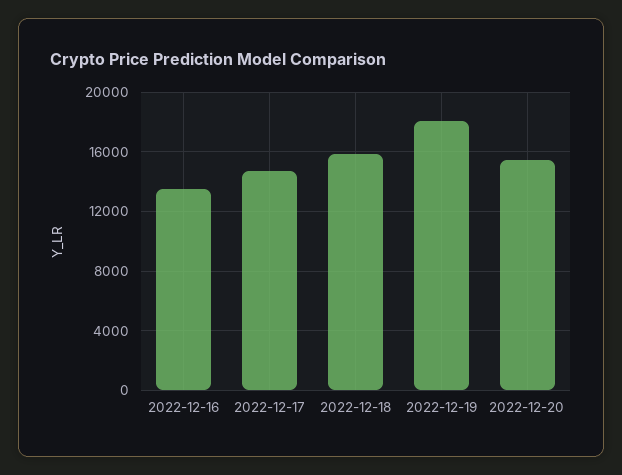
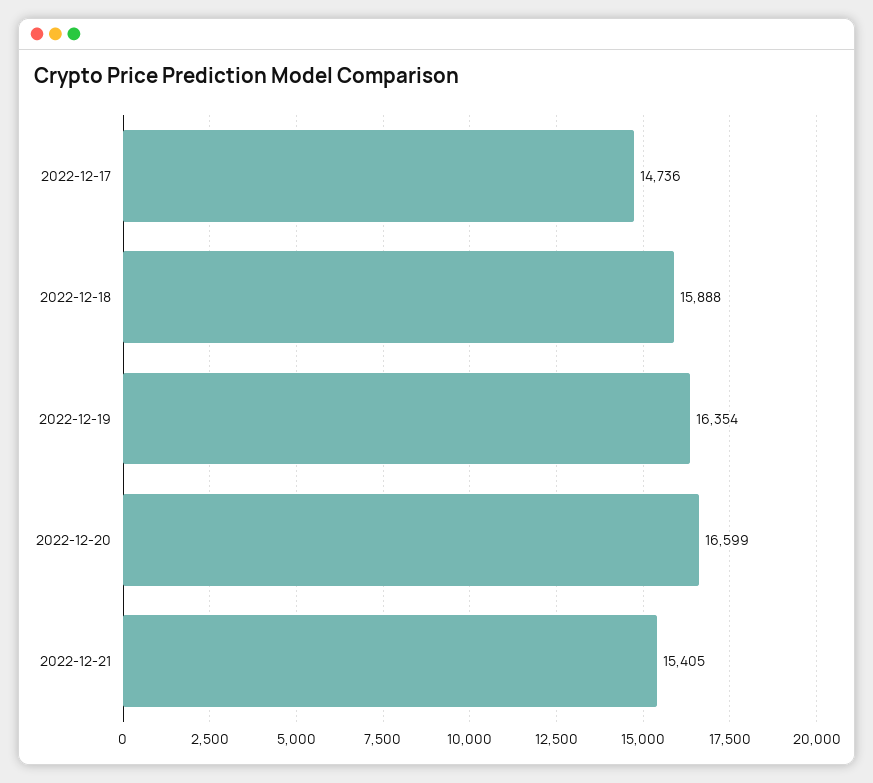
2022-12-16: 13500 -> none
2022-12-19: 18000 -> 16354
2022-12-20: 15500 -> 16599
2022-12-21: none -> 15405

